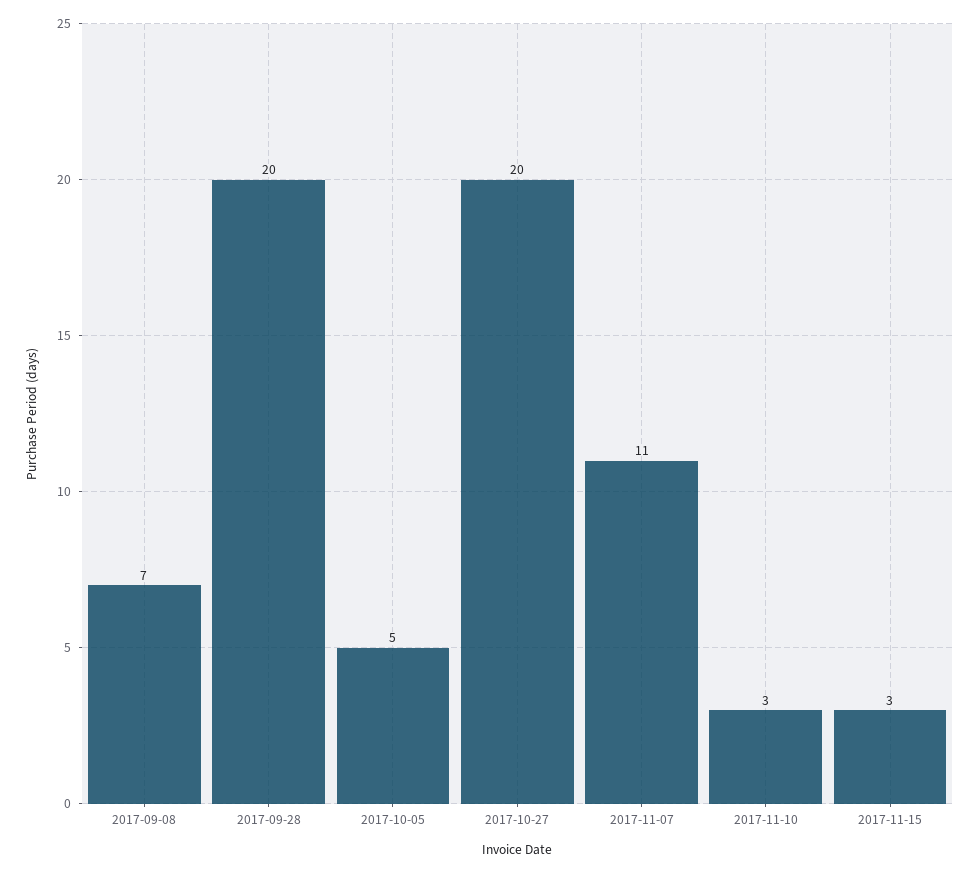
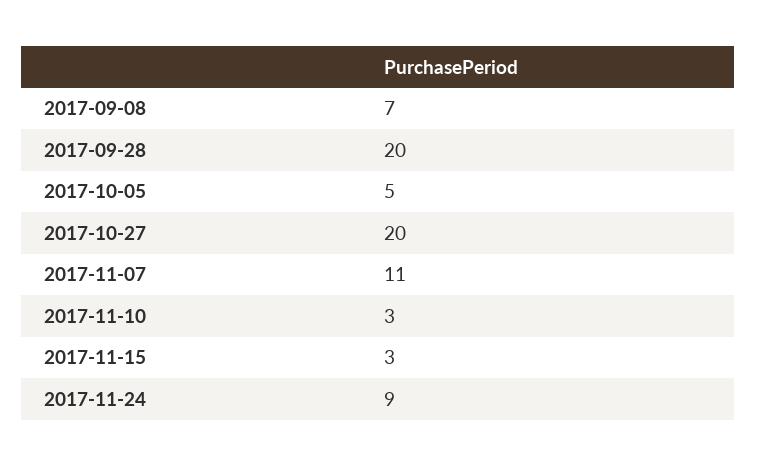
2017-11-24: none -> 9

